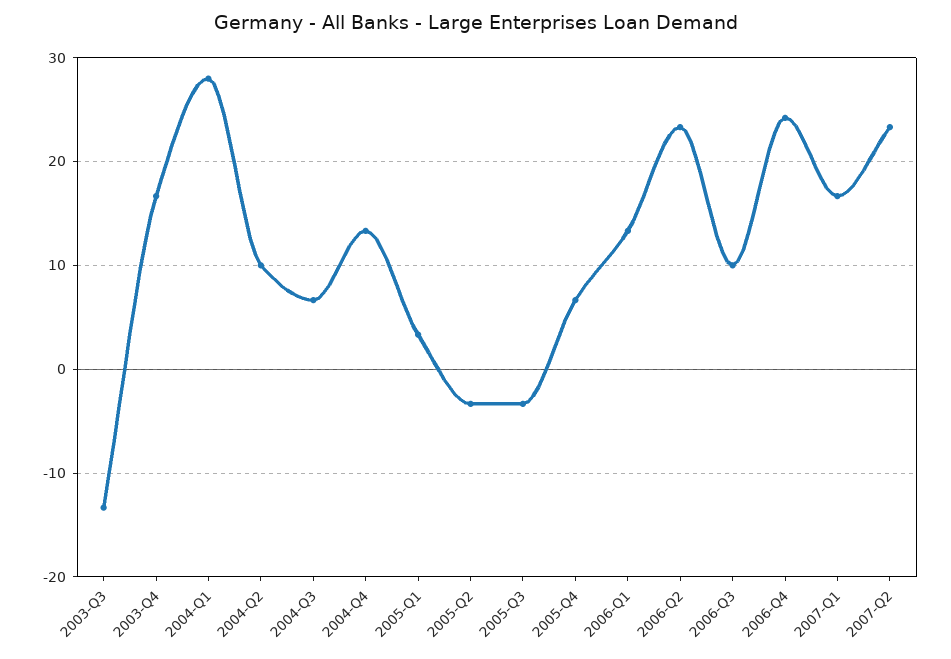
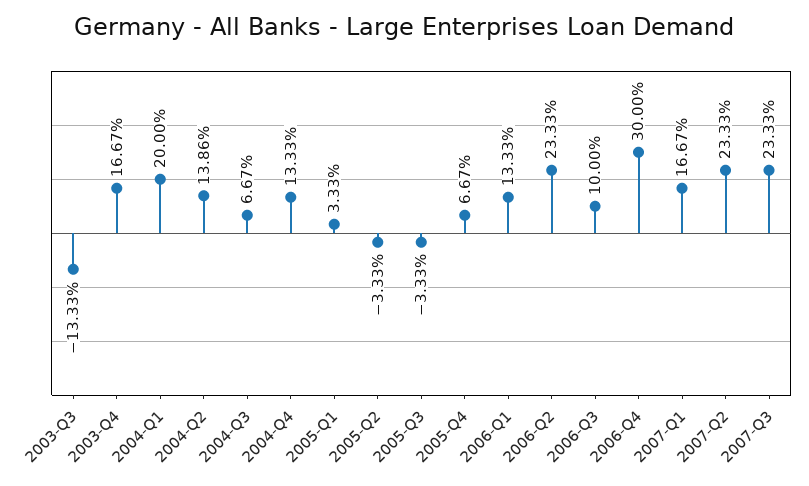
2004-Q1: 28 -> 20
2004-Q2: 10 -> 13.86
2006-Q4: 24 -> 30
2007-Q3: none -> 23.33

